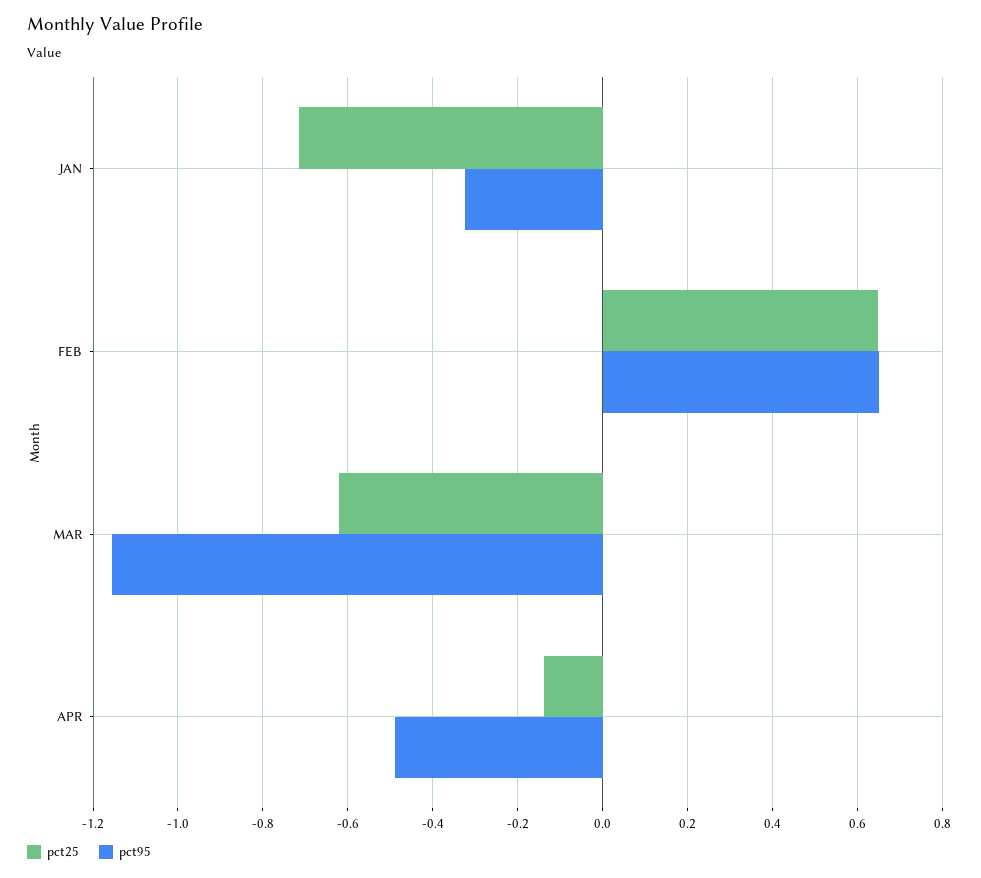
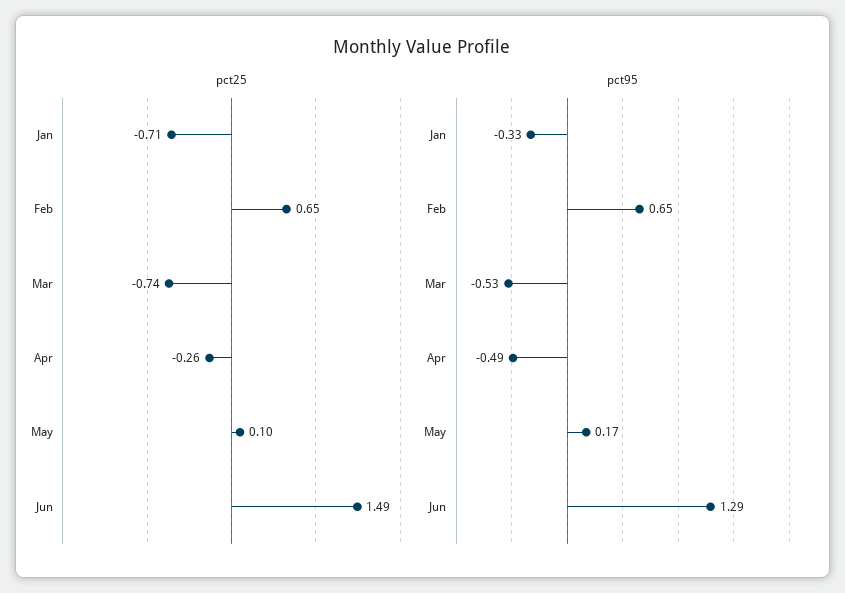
pct25, MAR: -0.62 -> -0.74
pct95, MAR: -1.16 -> -0.53
pct25, APR: -0.14 -> -0.26
pct25, May: none -> 0.1
pct25, Jun: none -> 1.49
pct95, May: none -> 0.17
pct95, Jun: none -> 1.29

